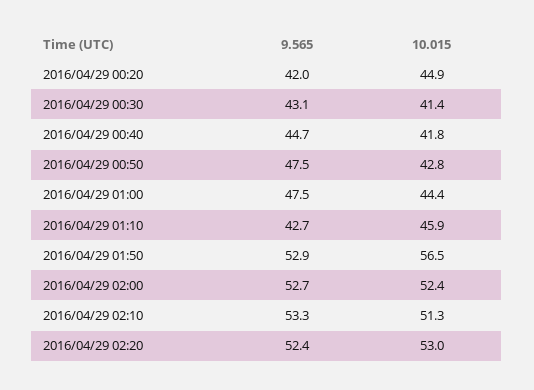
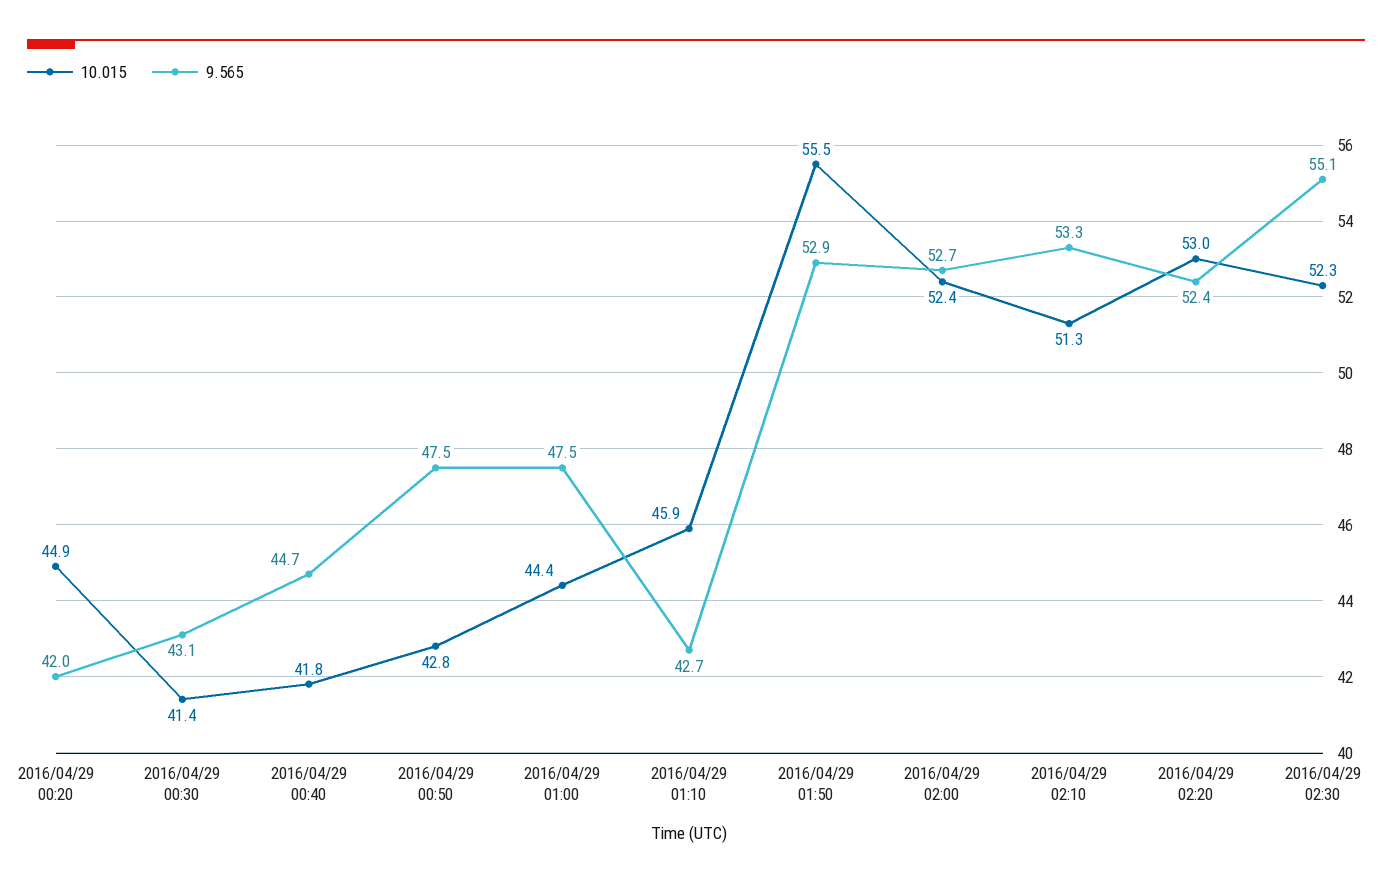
10.015, 2016/04/29 01:50: 56.5 -> 55.5
10.015, 2016/04/29 02:30: none -> 52.3
9.565, 2016/04/29 02:30: none -> 55.1

